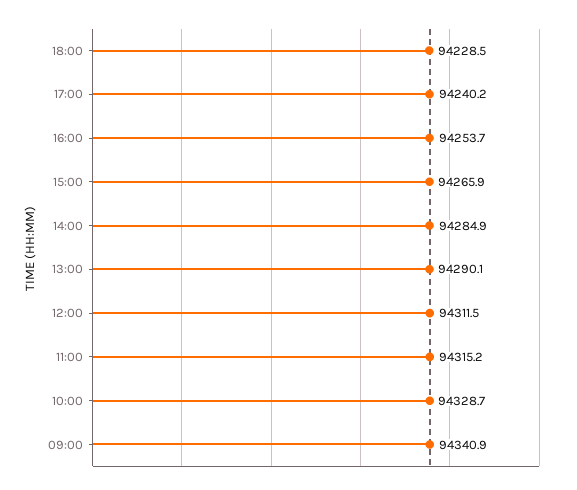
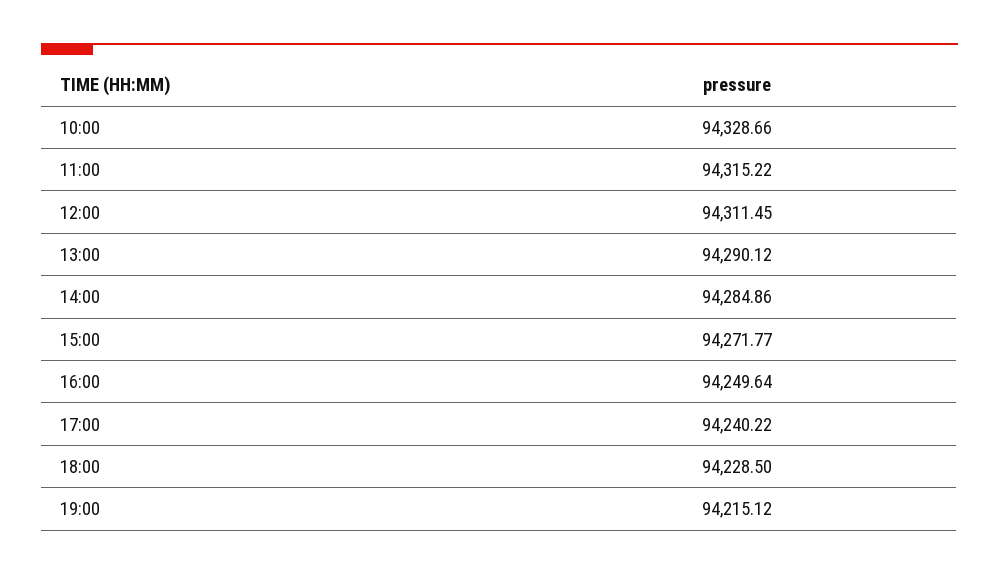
16:00: 94253.7 -> 94249.64
15:00: 94265.9 -> 94271.77
09:00: 94340.9 -> none
19:00: none -> 94215.12

